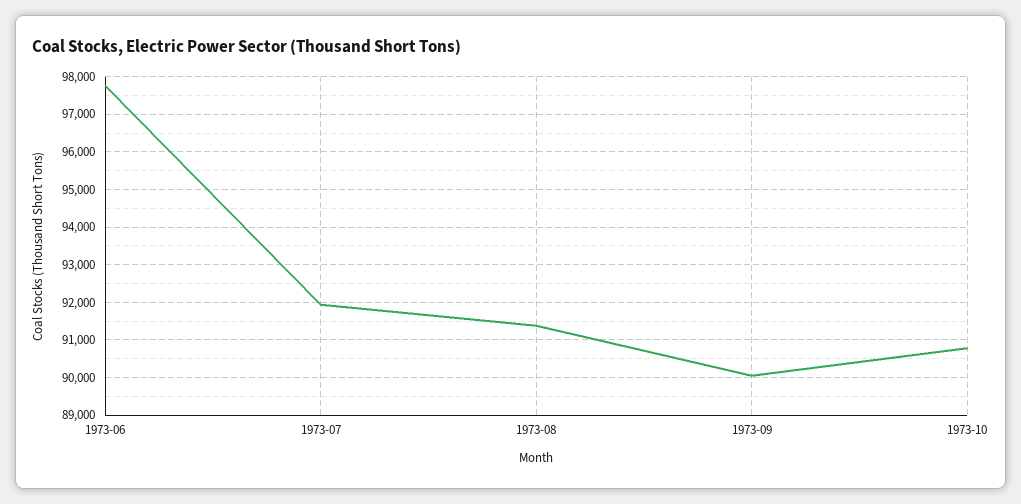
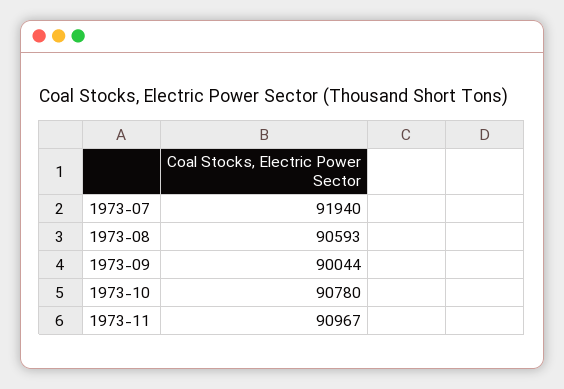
1973-06: 97800 -> none
1973-08: 91400 -> 90593
1973-11: none -> 90967

